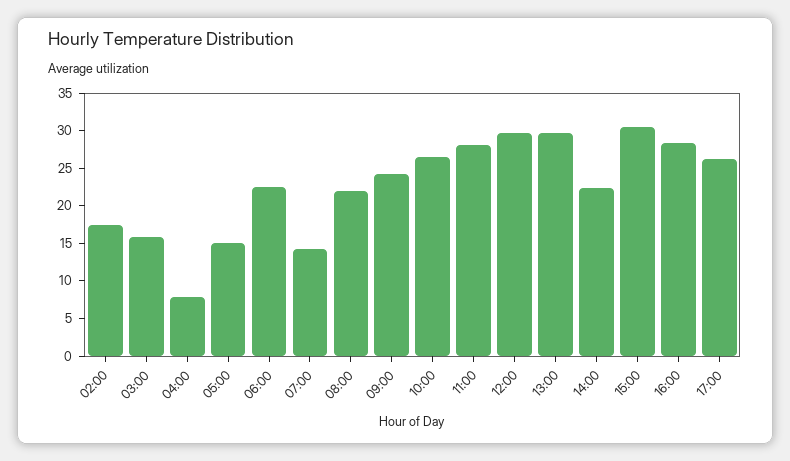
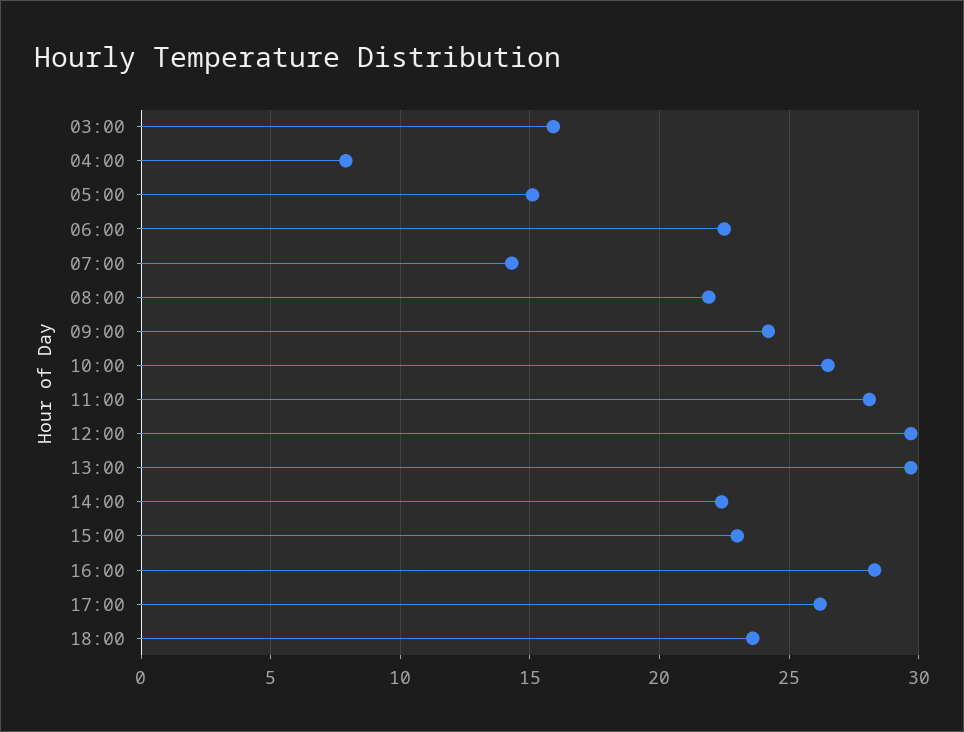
02:00: 17.5 -> none
15:00: 30 -> 23
18:00: none -> 23.5

